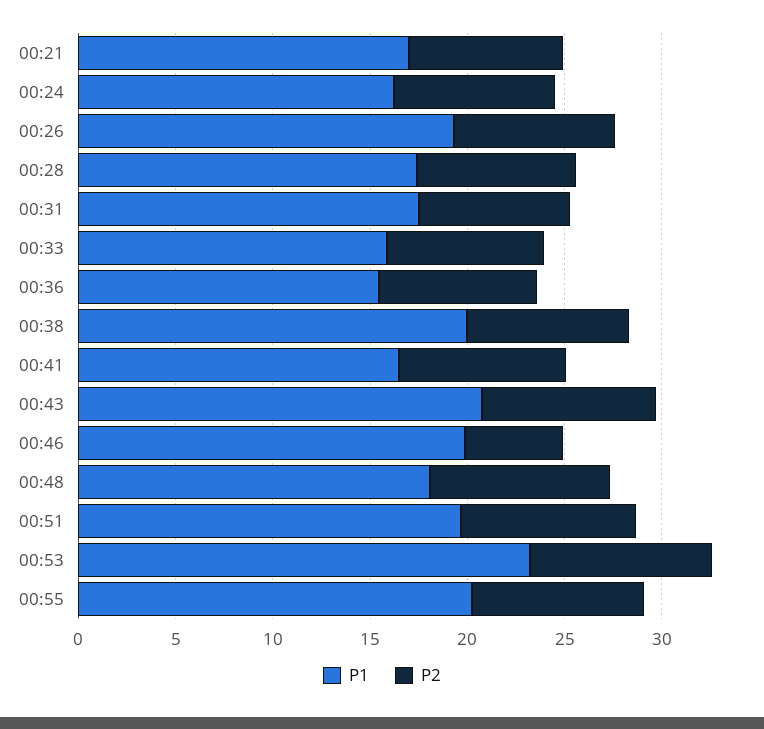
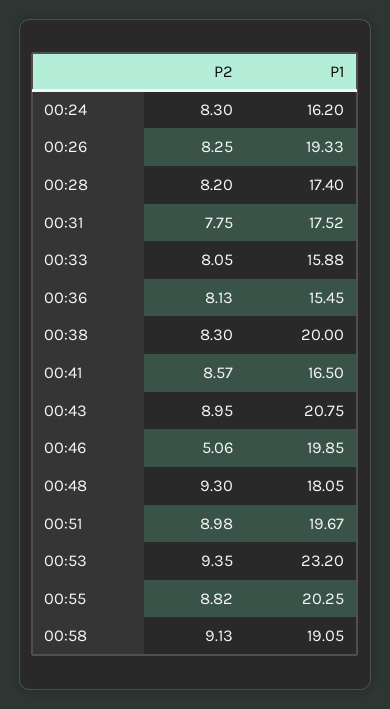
P1, 00:21: 17 -> none
P2, 00:21: 8 -> none
P2, 00:58: none -> 9.13
P1, 00:58: none -> 19.05

